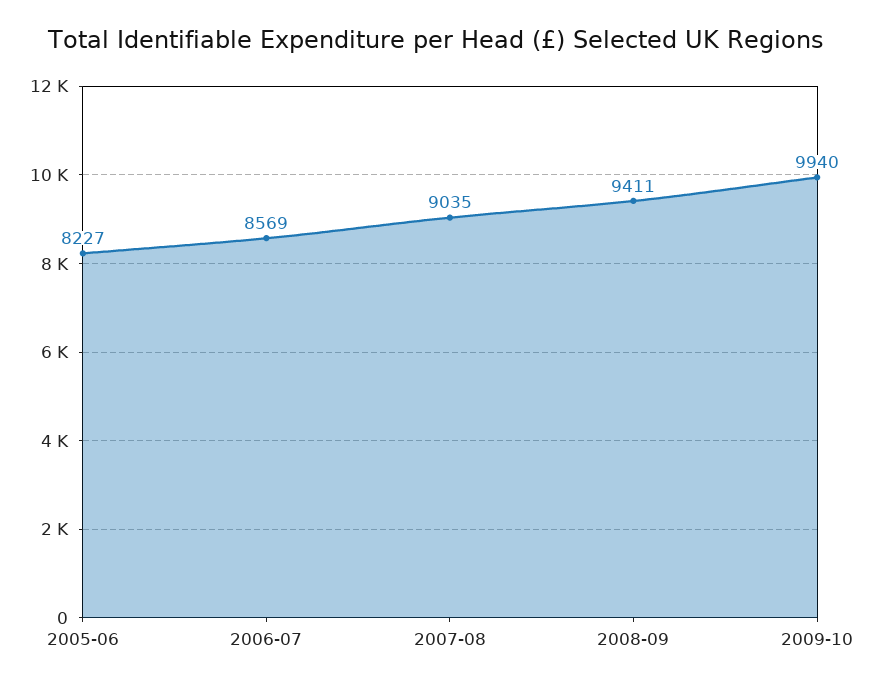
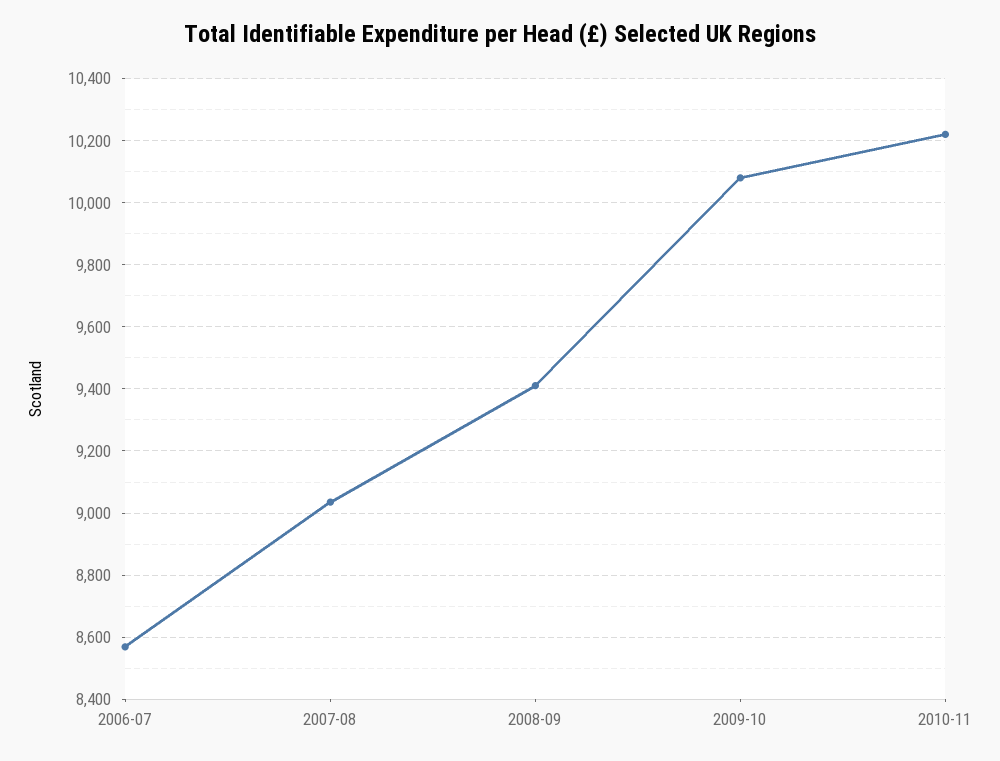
2005-06: 8227 -> none
2009-10: 9940 -> 10080
2010-11: none -> 10220

